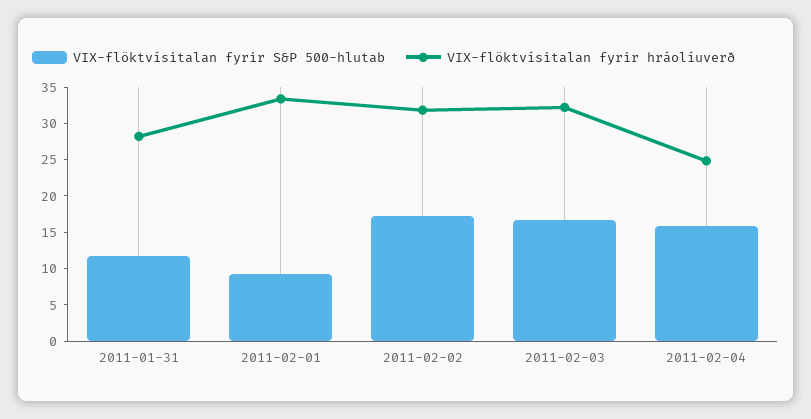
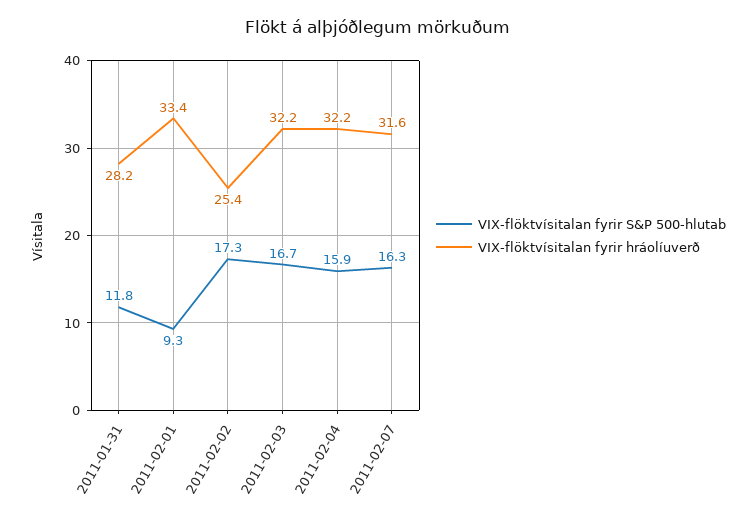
VIX-flöktvísitalan fyrir hráolíuverð, 2011-02-02: 32.5 -> 25.4
VIX-flöktvísitalan fyrir hráolíuverð, 2011-02-04: 25 -> 32.2
VIX-flöktvísitalan fyrir S&P 500-hlutab, 2011-02-07: none -> 16.3
VIX-flöktvísitalan fyrir hráolíuverð, 2011-02-07: none -> 31.6

